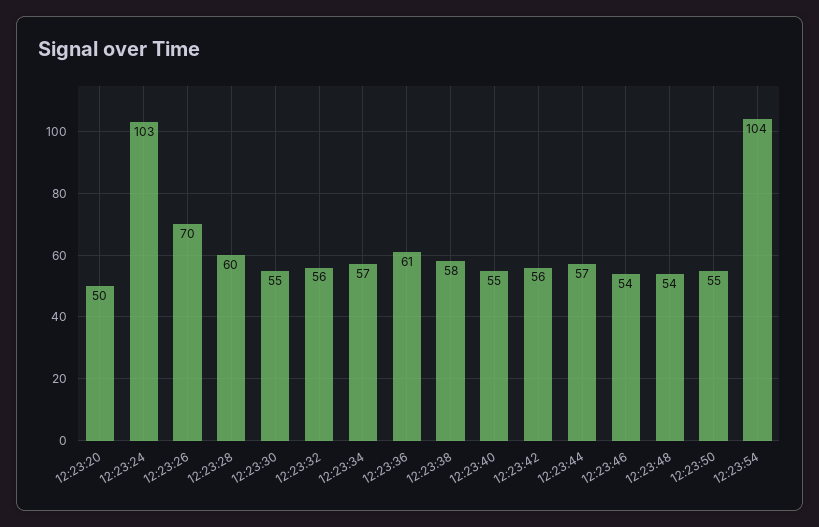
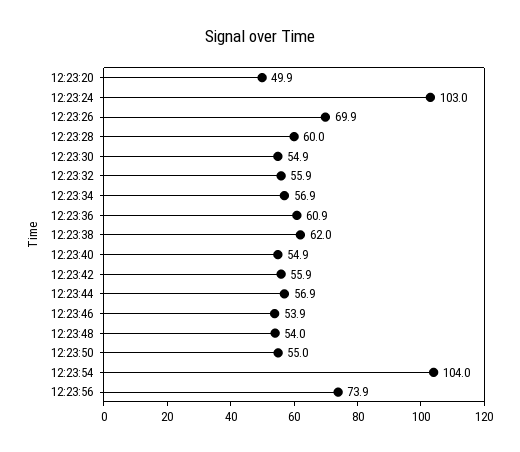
12:23:38: 58 -> 62
12:23:56: none -> 73.9

